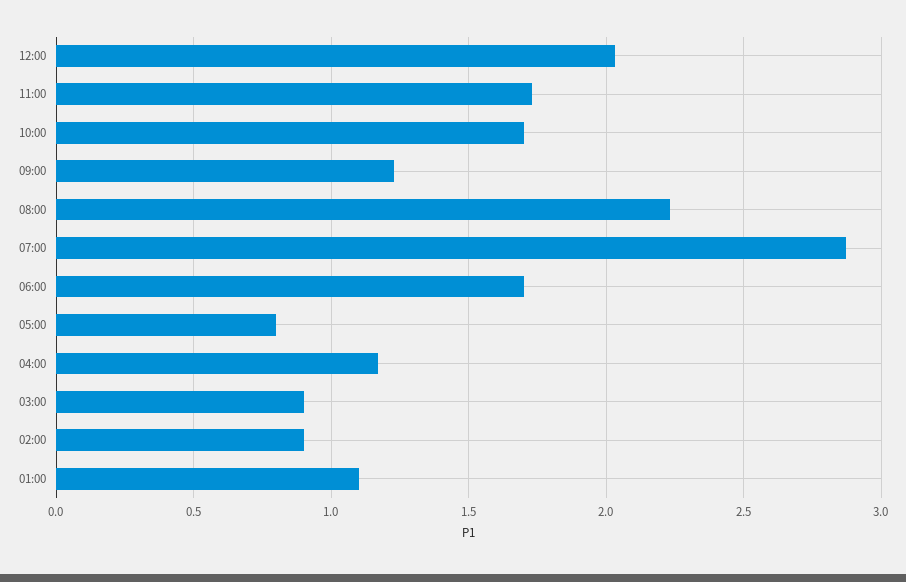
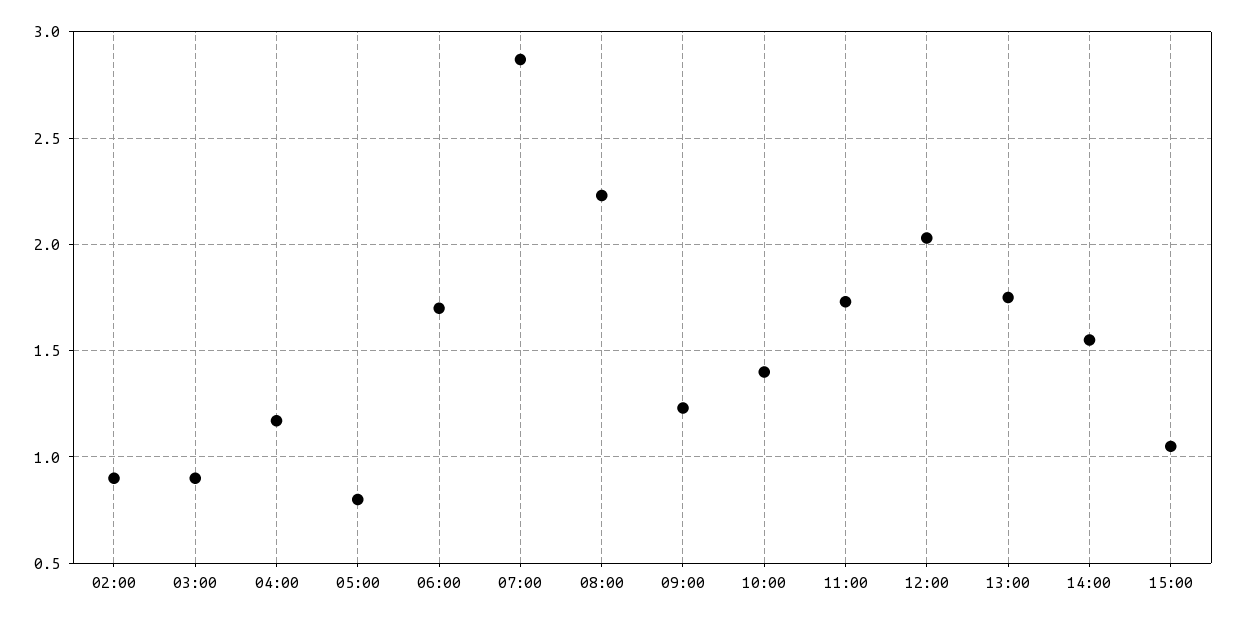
10:00: 1.7 -> 1.4
01:00: 1.1 -> none
13:00: none -> 1.75
14:00: none -> 1.55
15:00: none -> 1.05

